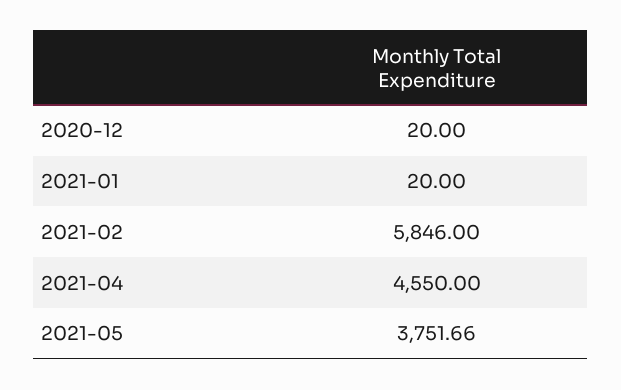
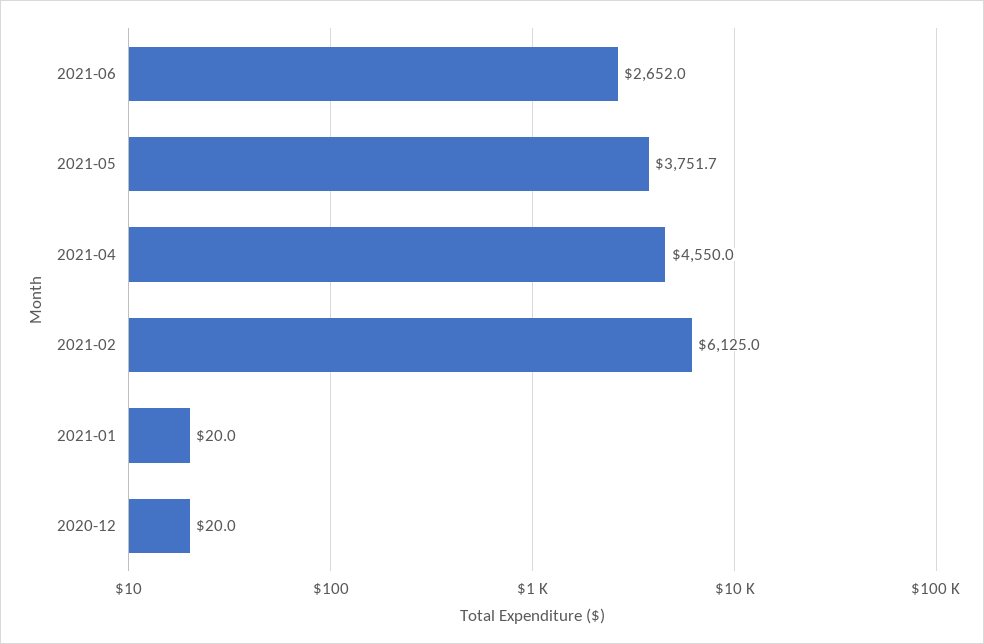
2021-02: 5846 -> 6125
2021-06: none -> 2652

